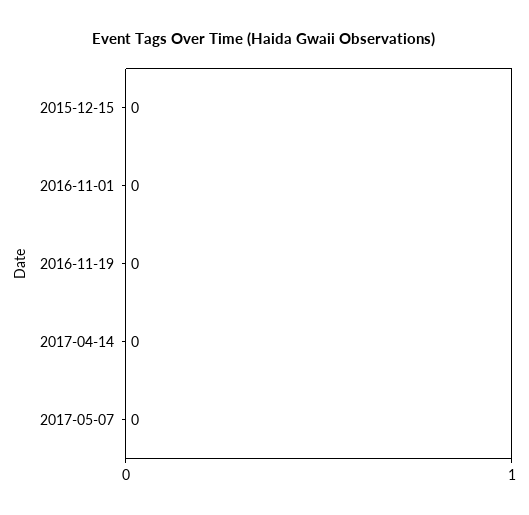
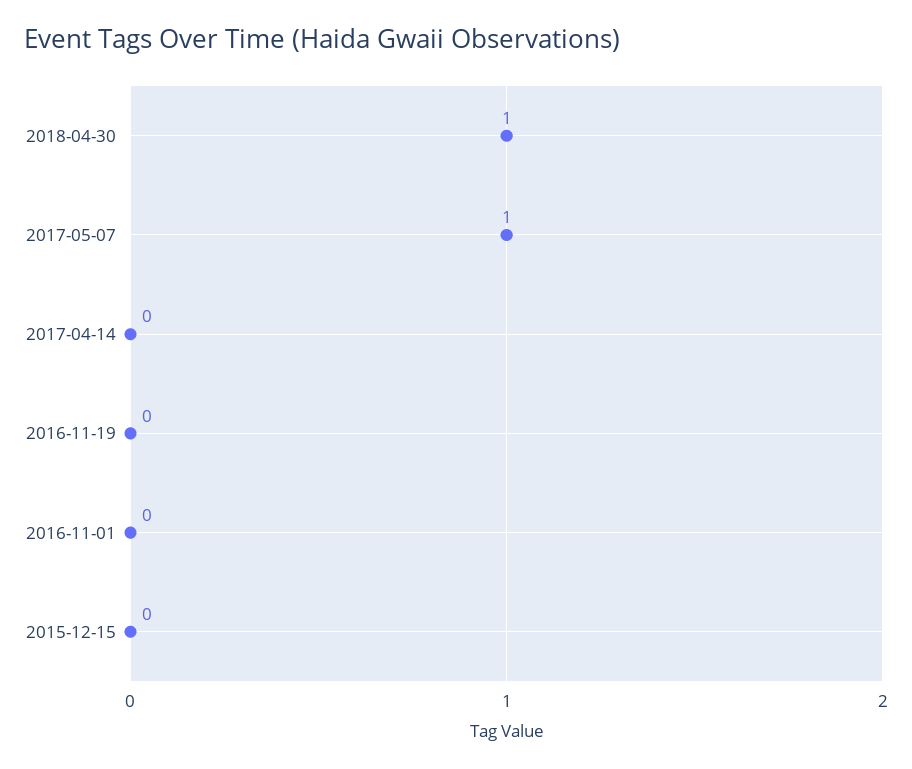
2017-05-07: 0 -> 1
2018-04-30: none -> 1

